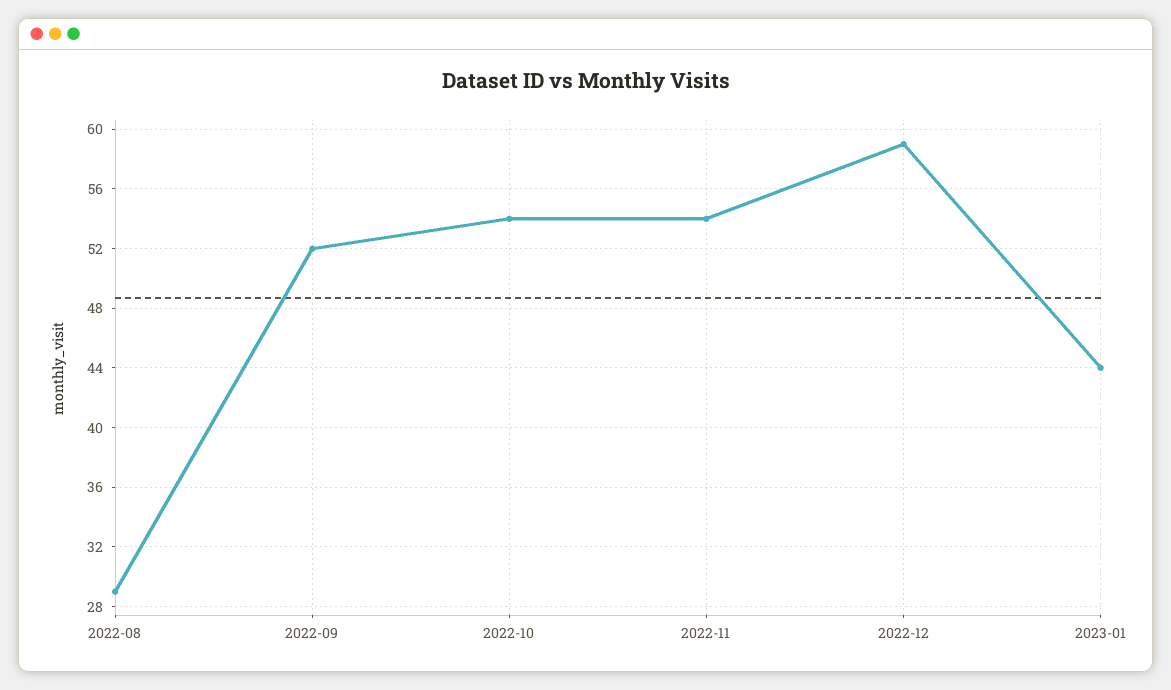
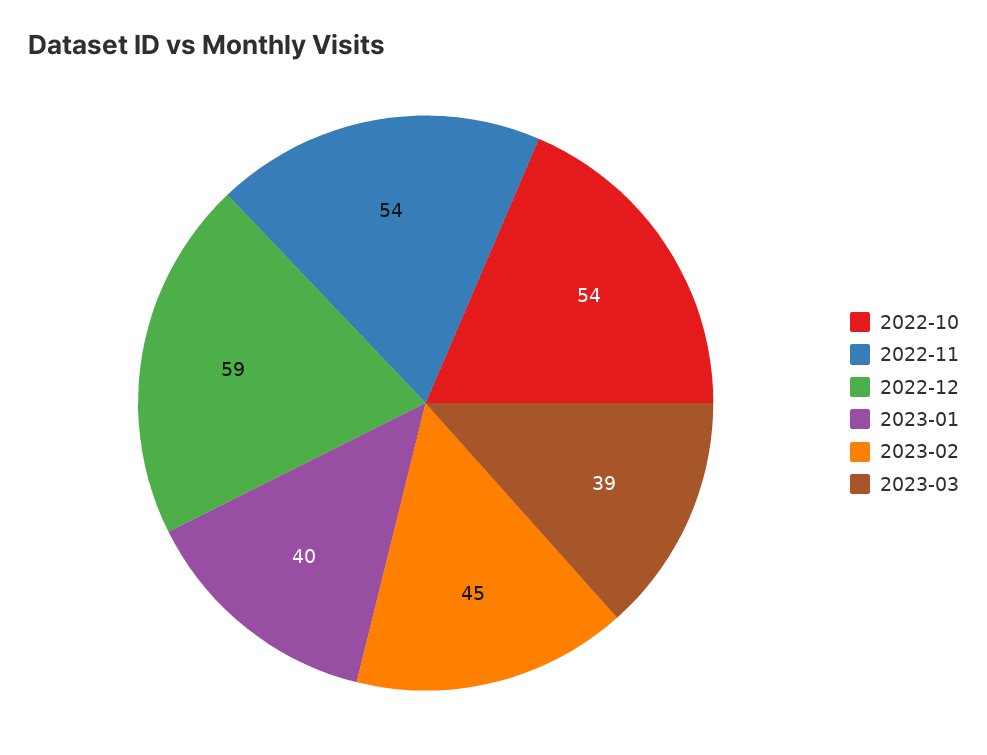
2022-08: 29 -> none
2022-09: 52 -> none
2023-01: 44 -> 40
2023-02: none -> 45
2023-03: none -> 39

